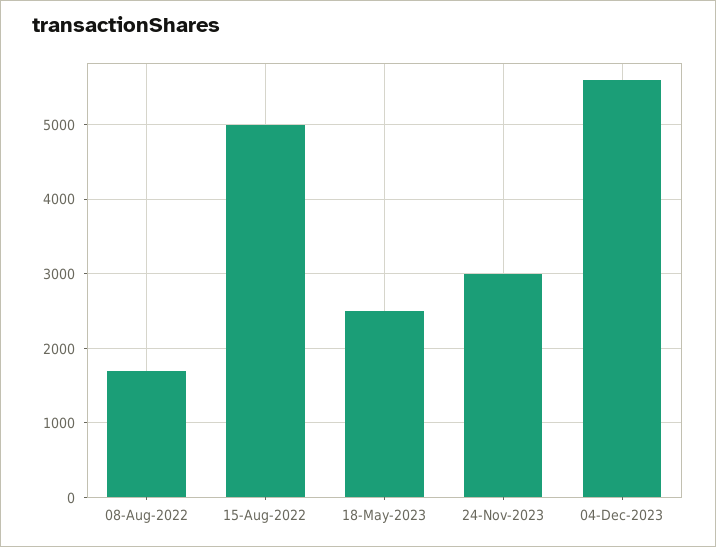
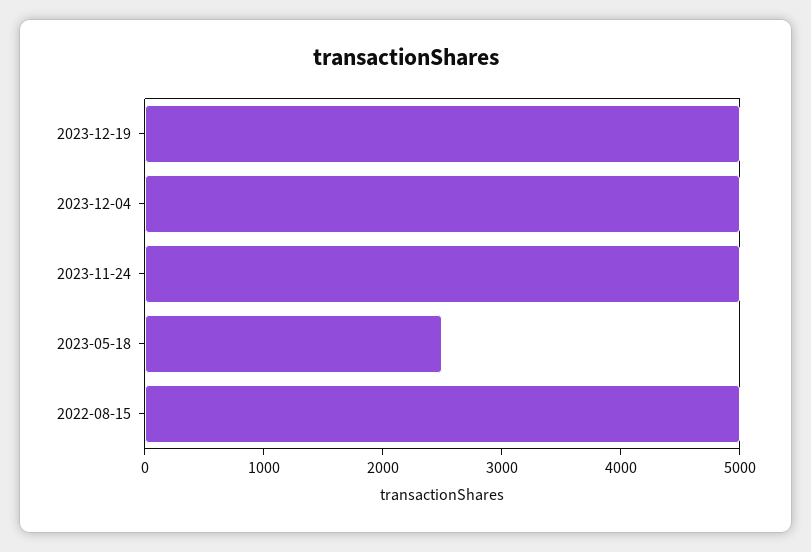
08-Aug-2022: 1700 -> none
24-Nov-2023: 3000 -> 5000
04-Dec-2023: 5600 -> 5000
2023-12-19: none -> 5000

